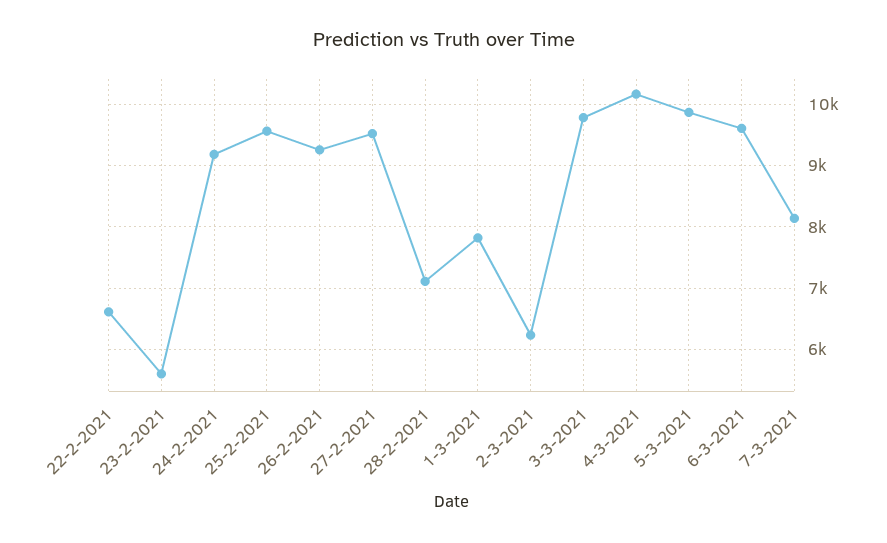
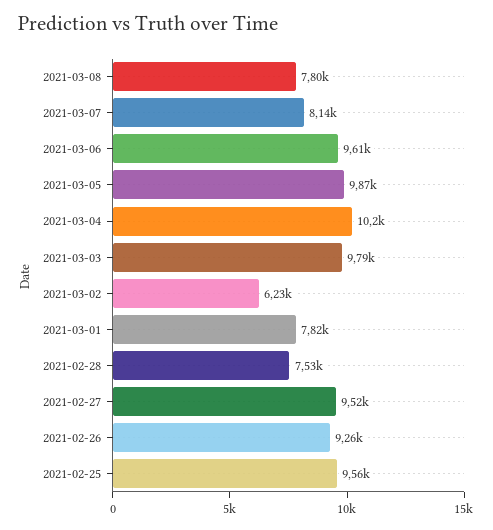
22-2-2021: 6600 -> none
23-2-2021: 5600 -> none
24-2-2021: 9200 -> none
28-2-2021: 7100 -> 7530
2021-03-08: none -> 7800

